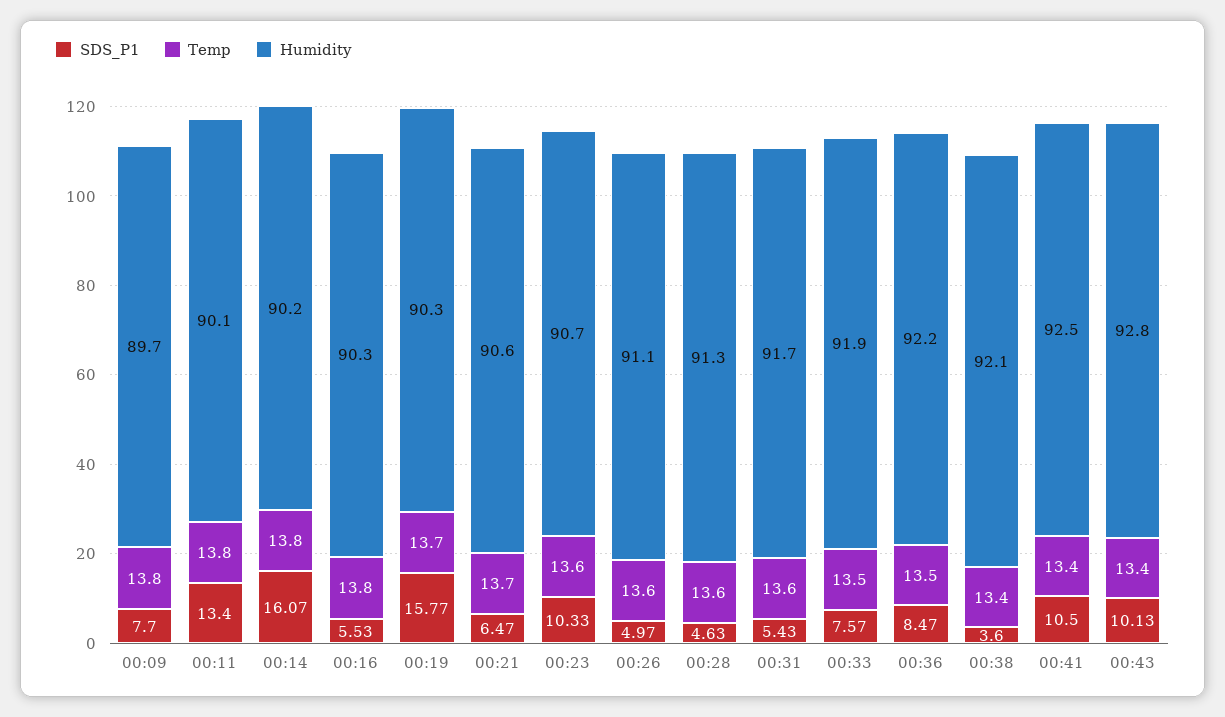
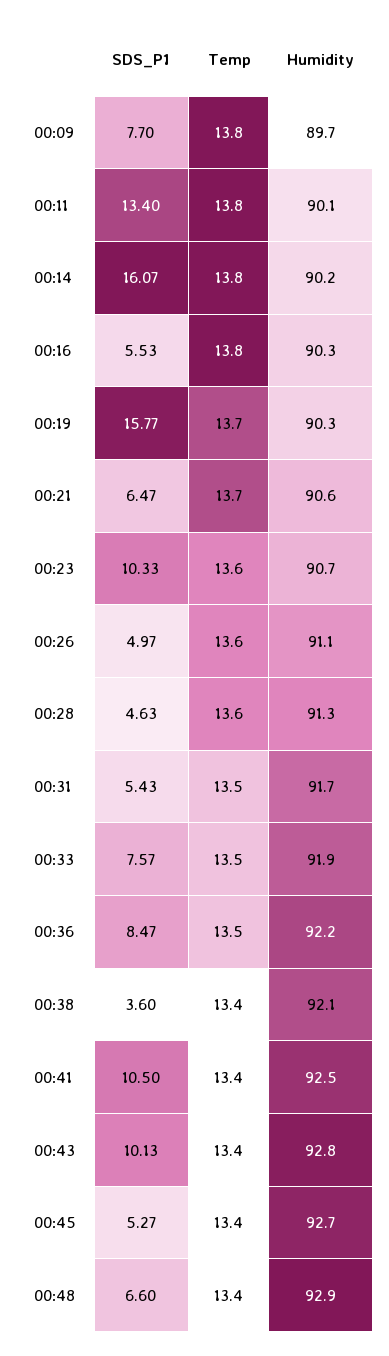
Temp, 00:31: 13.6 -> 13.5
SDS_P1, 00:45: none -> 5.27
Temp, 00:45: none -> 13.4
Humidity, 00:45: none -> 92.7
SDS_P1, 00:48: none -> 6.6
Temp, 00:48: none -> 13.4
Humidity, 00:48: none -> 92.9

